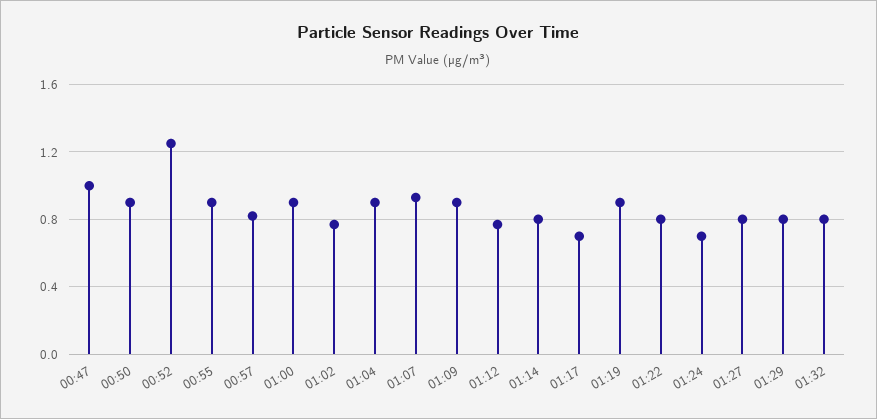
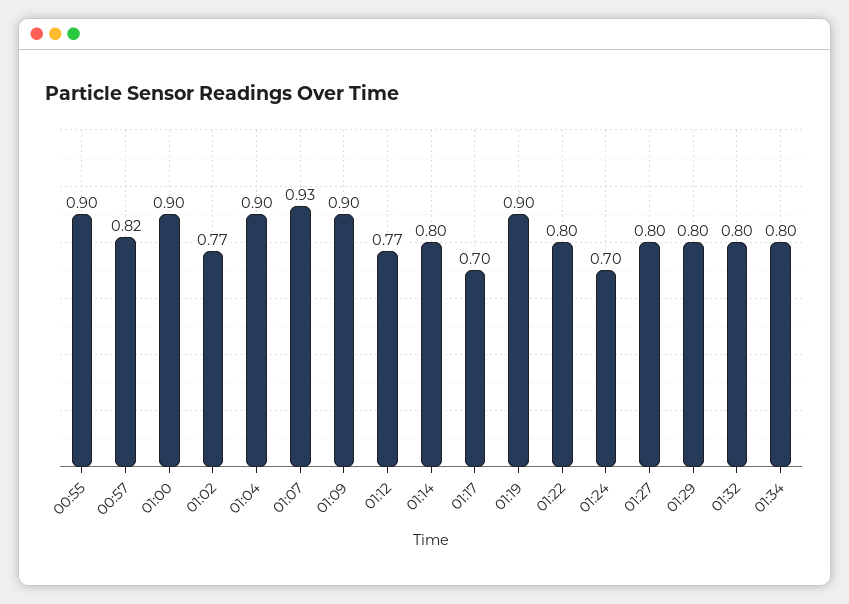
00:47: 1 -> none
00:50: 0.9 -> none
00:52: 1.25 -> none
01:34: none -> 0.8

